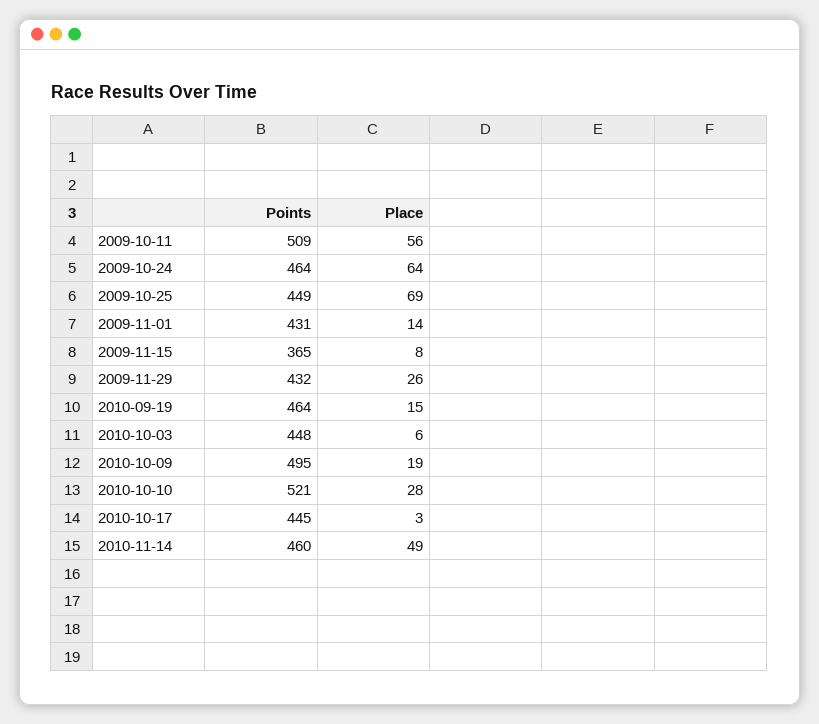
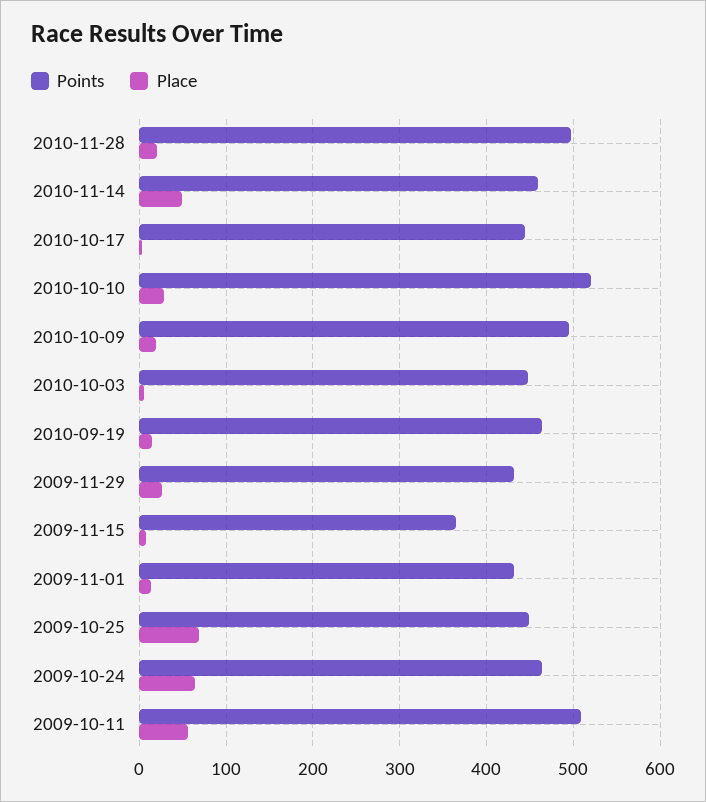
Points, 2010-11-28: none -> 500
Place, 2010-11-28: none -> 20

